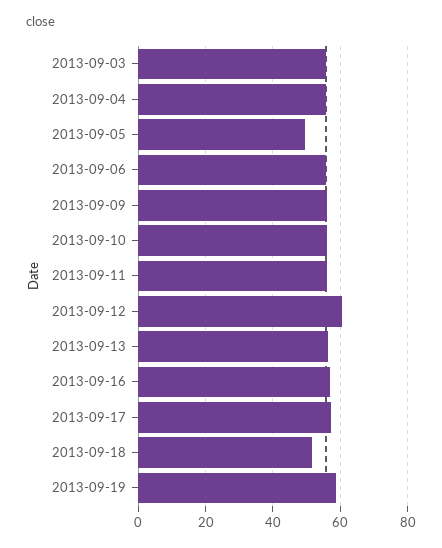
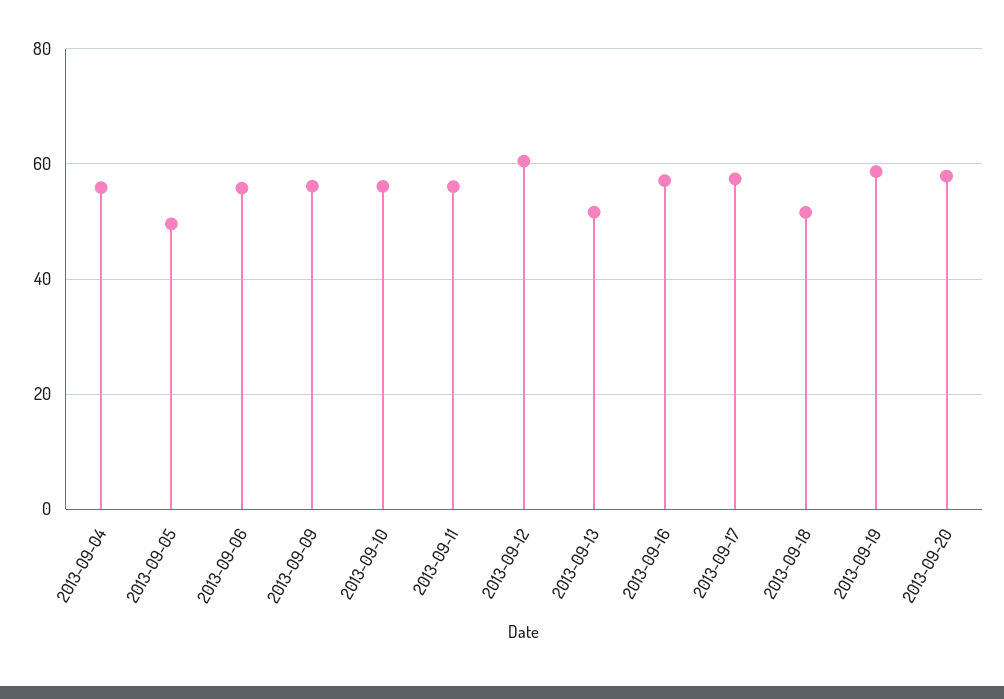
2013-09-03: 56 -> none
2013-09-13: 56 -> 52
2013-09-20: none -> 58

